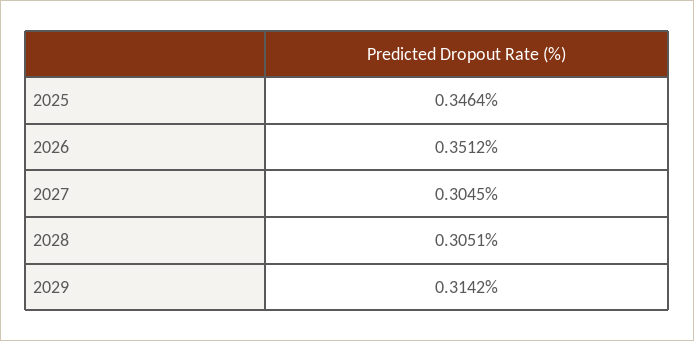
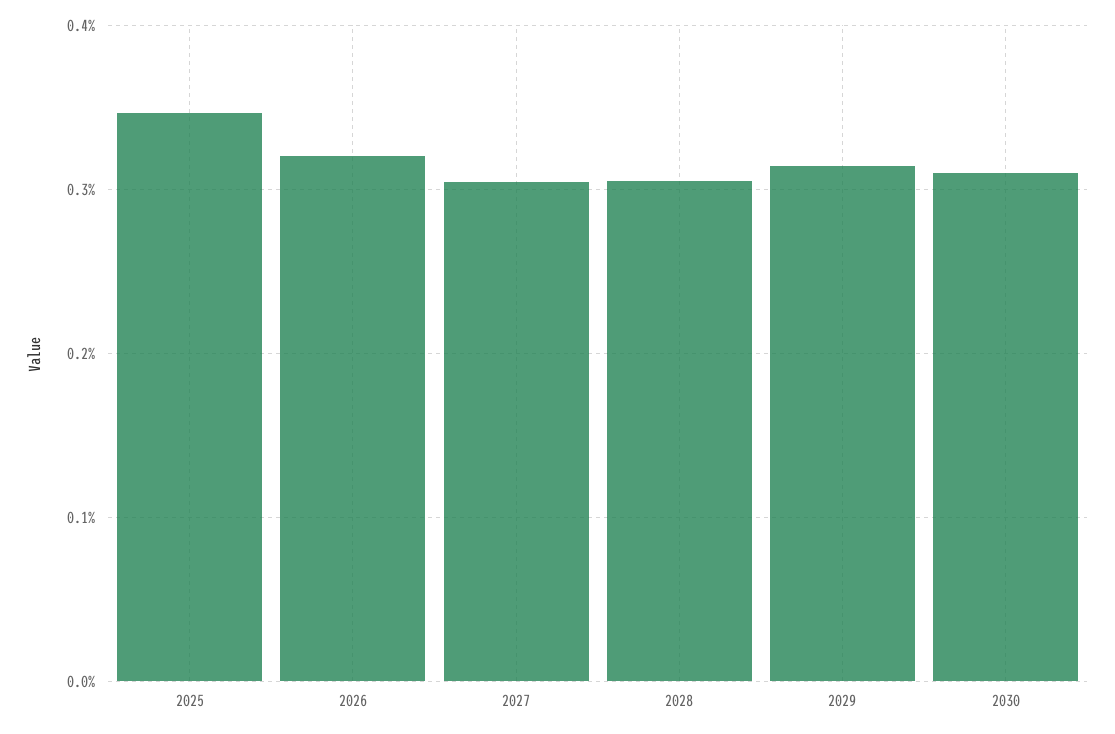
2026: 0.3512 -> 0.32
2030: none -> 0.31

